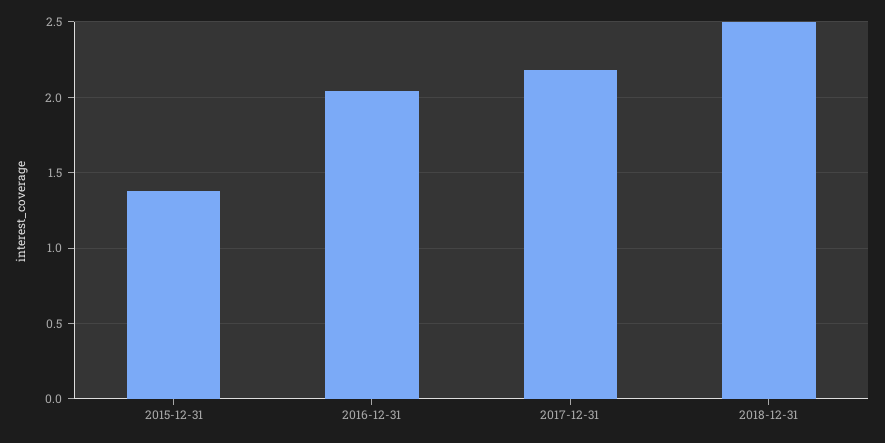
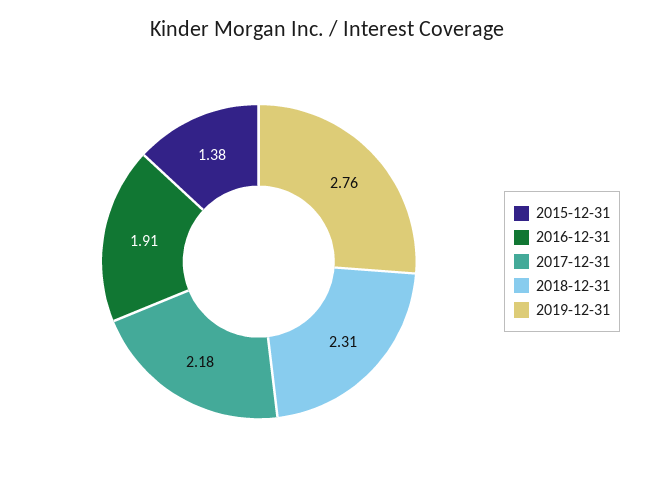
2016-12-31: 2.05 -> 1.91
2018-12-31: 2.5 -> 2.31
2019-12-31: none -> 2.76

